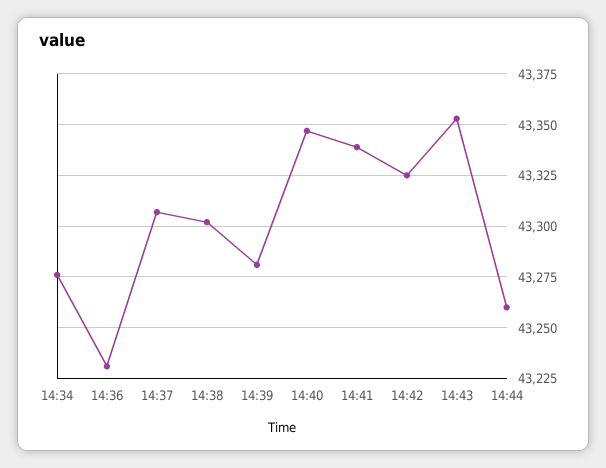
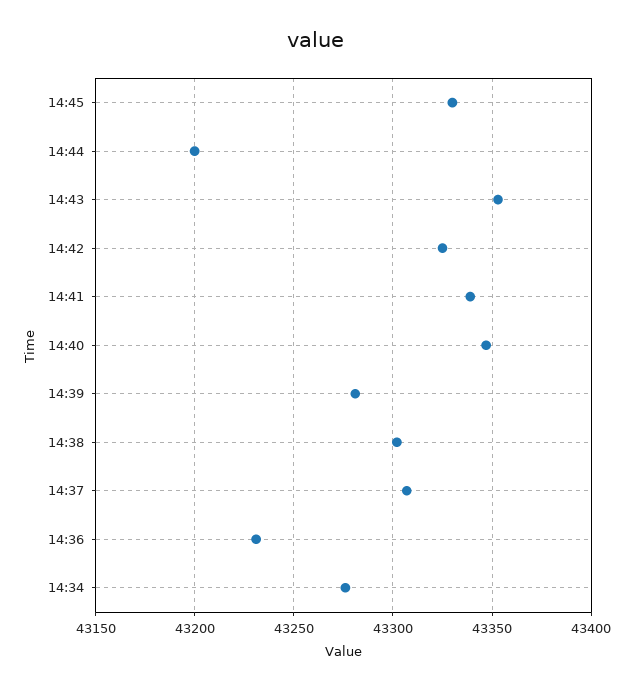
14:44: 43260 -> 43200
14:45: none -> 43330

